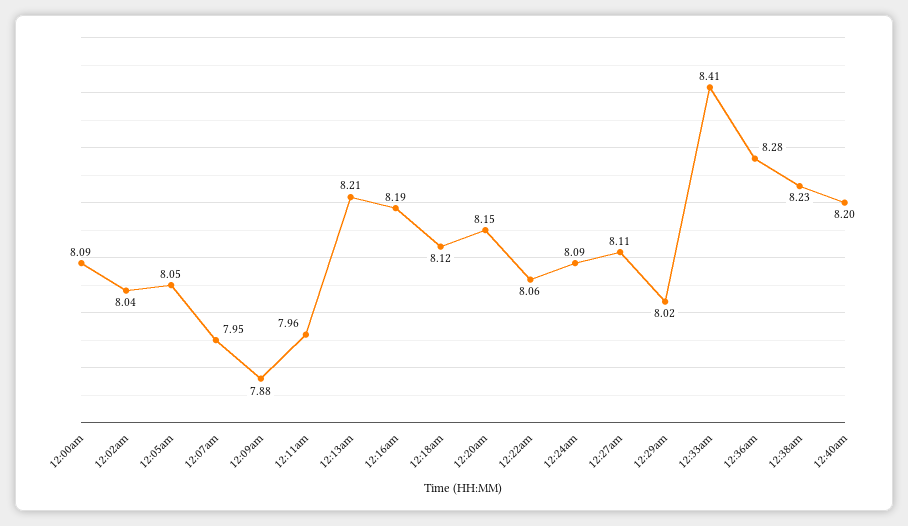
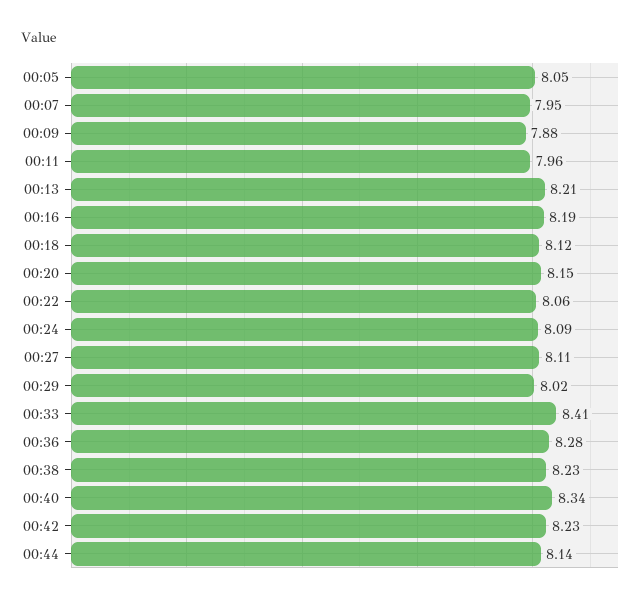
12:00am: 8.09 -> none
12:02am: 8.04 -> none
12:40am: 8.2 -> 8.34
00:42: none -> 8.23
00:44: none -> 8.14

